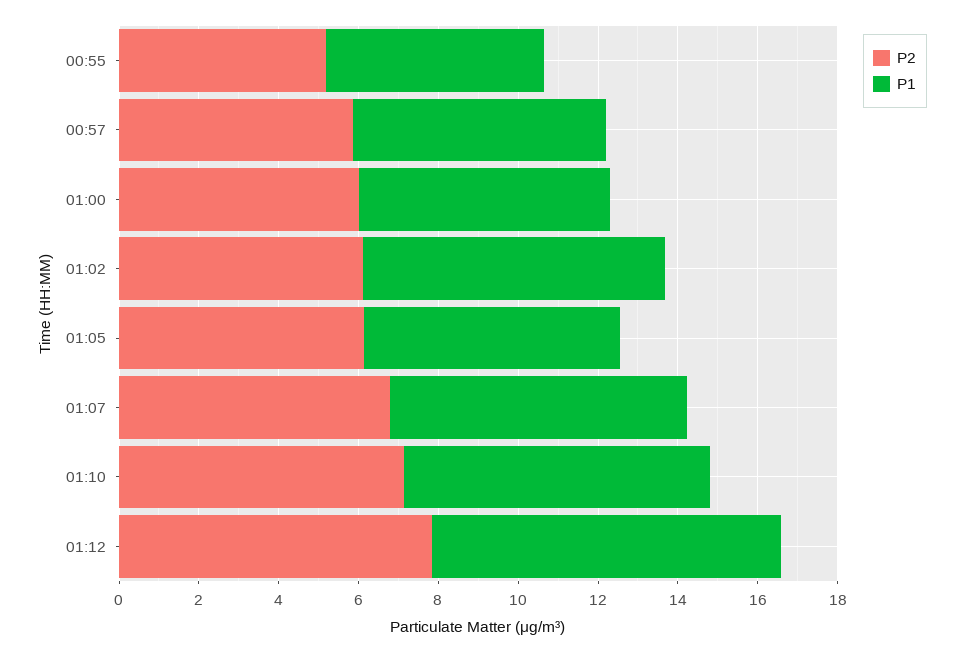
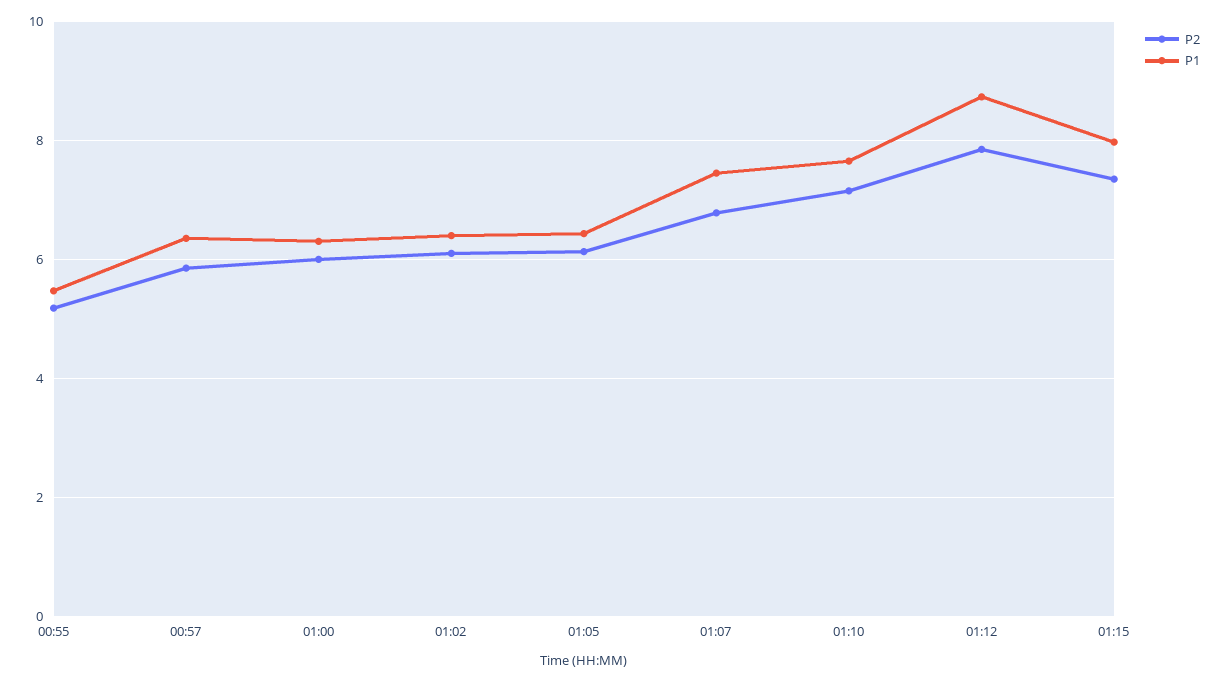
P1, 01:02: 7.5 -> 6.4
P2, 01:15: none -> 7.4
P1, 01:15: none -> 8

